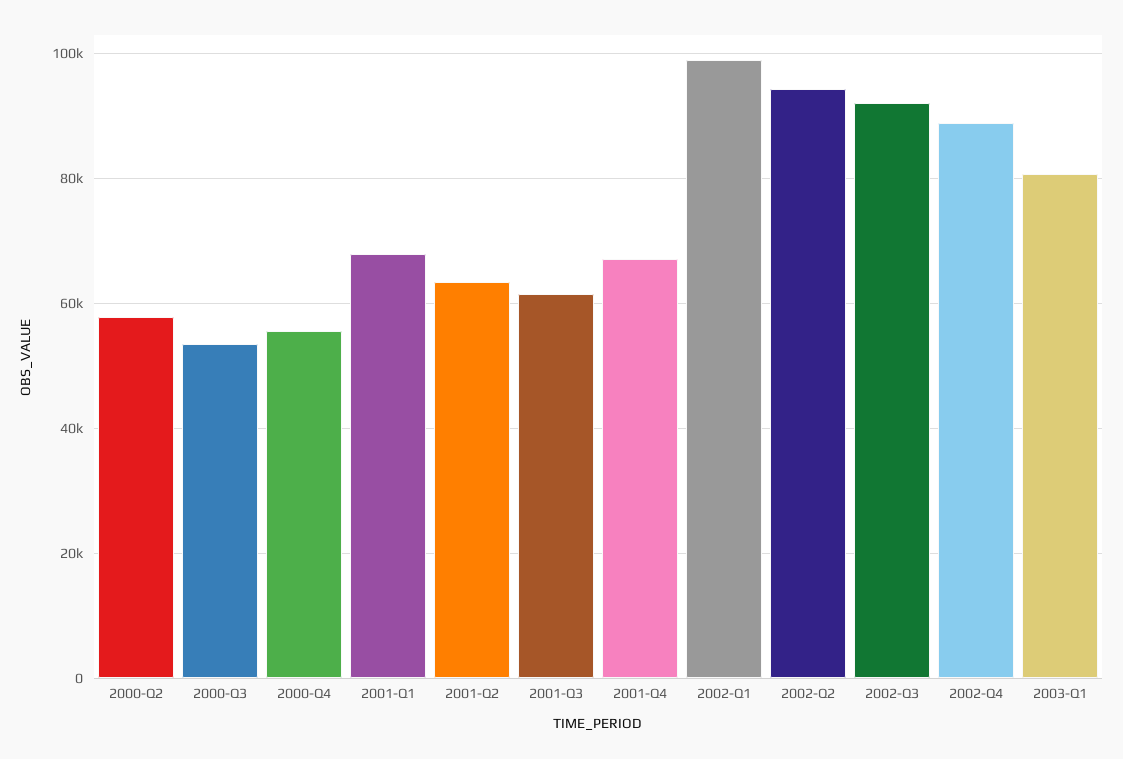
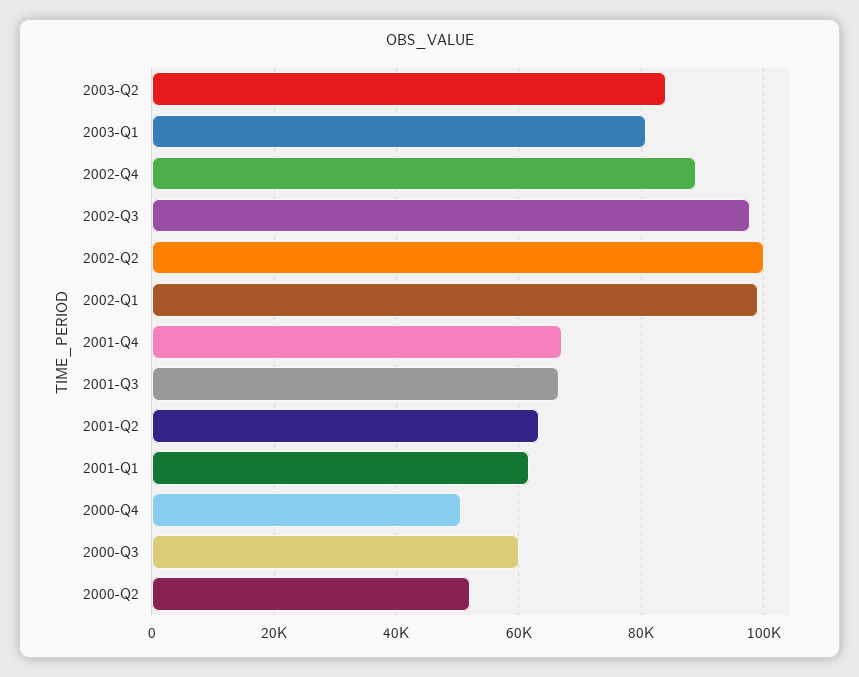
2000-Q2: 58000 -> 52000
2000-Q3: 54000 -> 60000
2000-Q4: 56000 -> 50000
2001-Q1: 68000 -> 62000
2001-Q3: 62000 -> 66000
2002-Q2: 94000 -> 100000
2002-Q3: 92000 -> 98000
2003-Q2: none -> 84000

